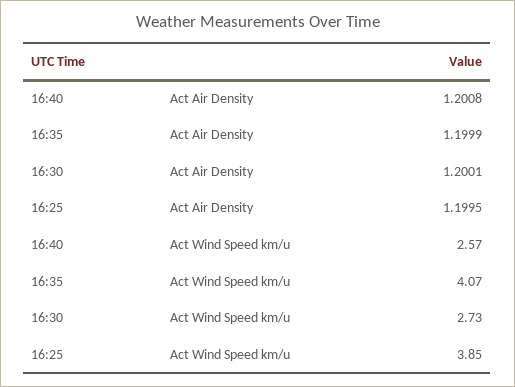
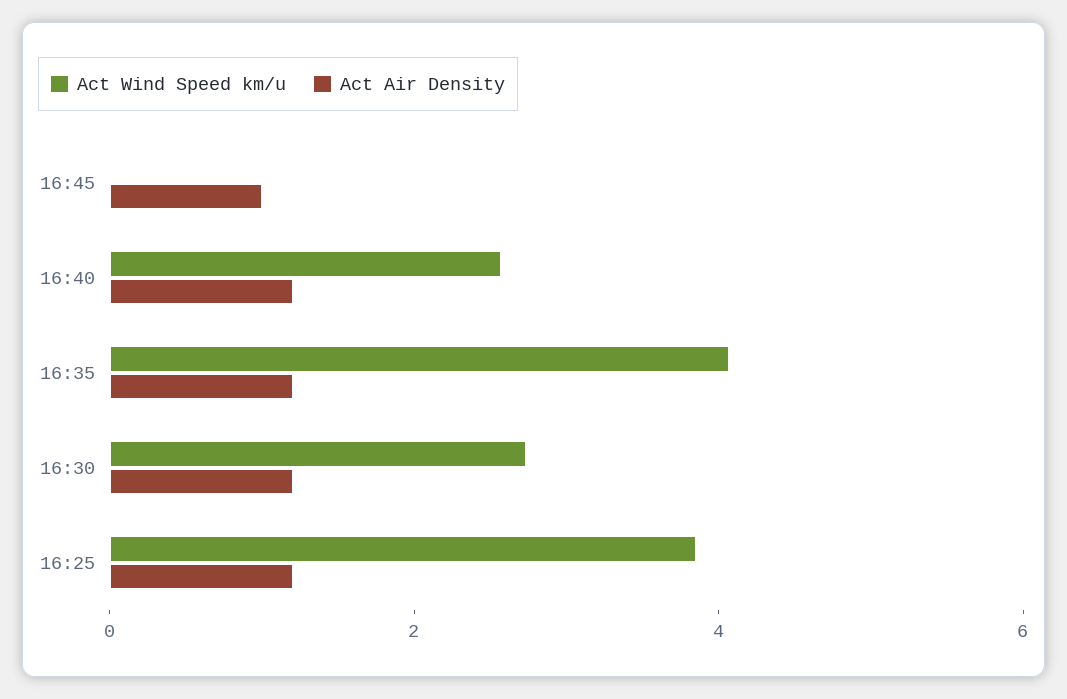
Act Wind Speed km/u, 16:45: none -> 0
Act Air Density, 16:45: none -> 1

